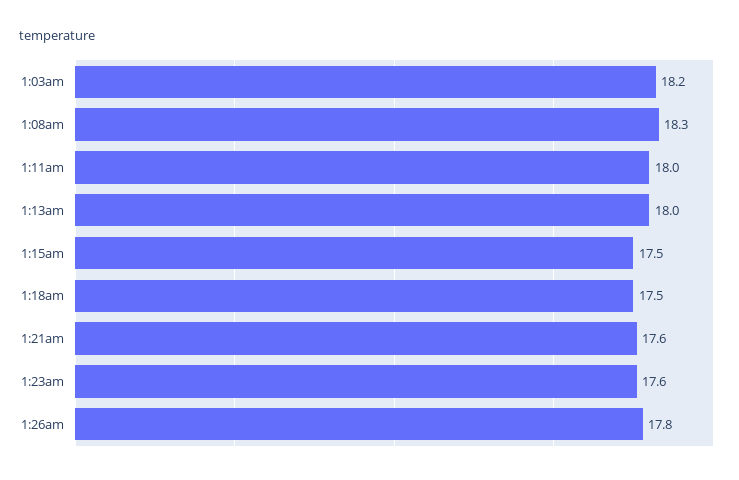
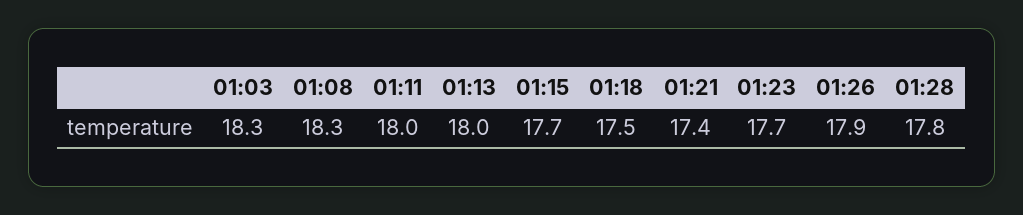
1:03am: 18.2 -> 18.3
1:15am: 17.5 -> 17.7
1:21am: 17.6 -> 17.4
1:23am: 17.6 -> 17.7
1:26am: 17.8 -> 17.9
01:28: none -> 17.8

